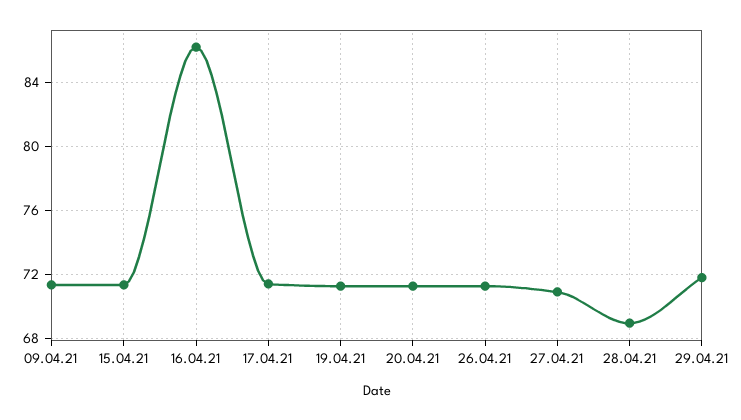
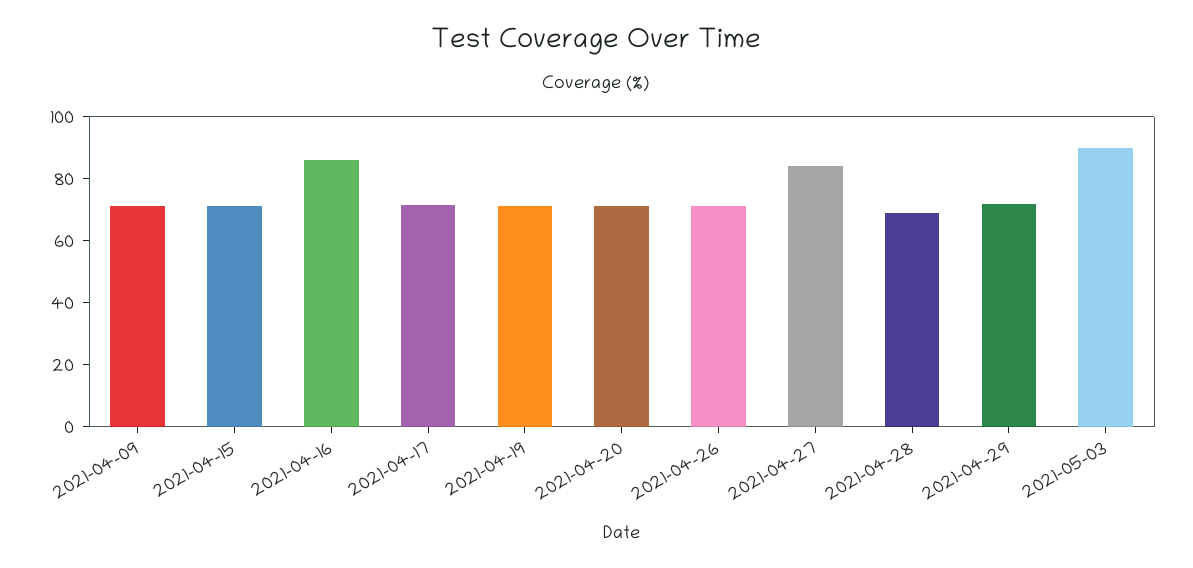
27.04.21: 71 -> 85
2021-05-03: none -> 90

